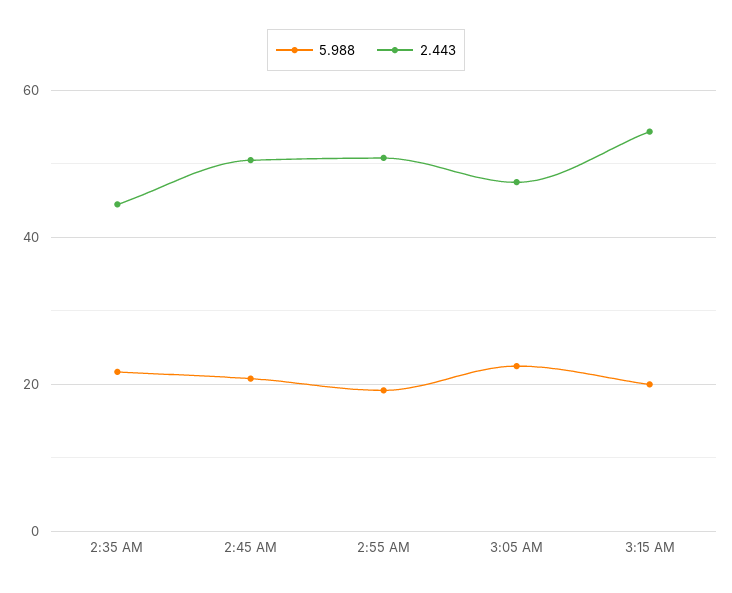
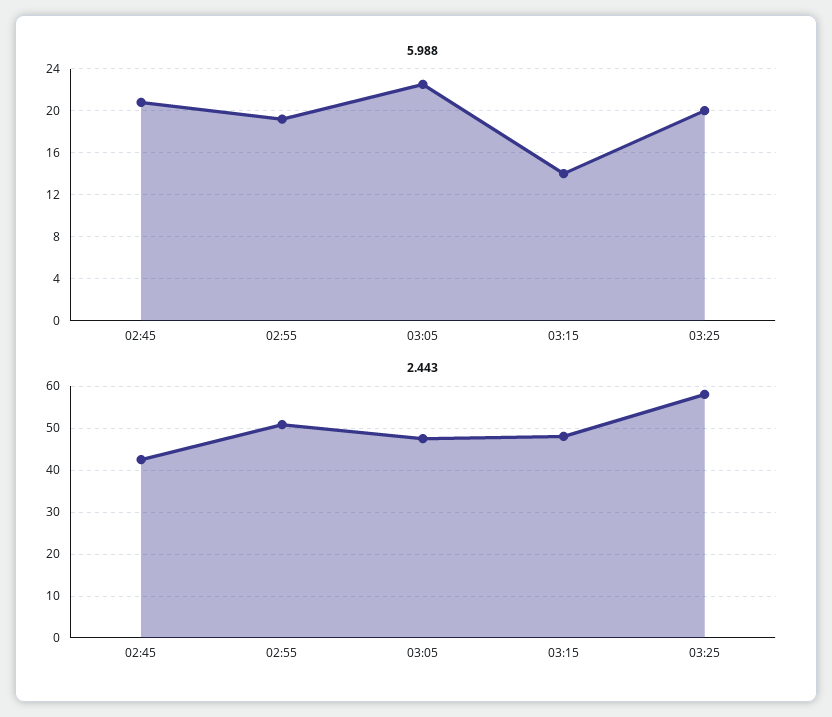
5.988, 2:35 AM: 22 -> none
2.443, 2:35 AM: 44 -> none
2.443, 2:45 AM: 50 -> 42
5.988, 3:15 AM: 20 -> 14
2.443, 3:15 AM: 54 -> 48
5.988, 03:25: none -> 20
2.443, 03:25: none -> 58

